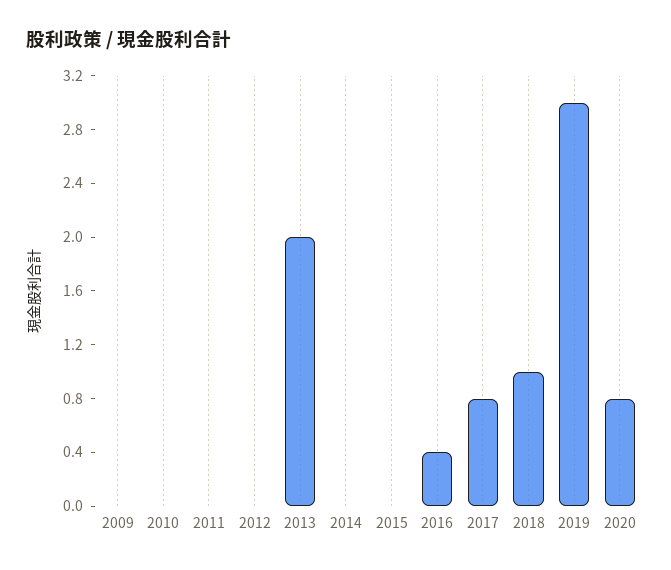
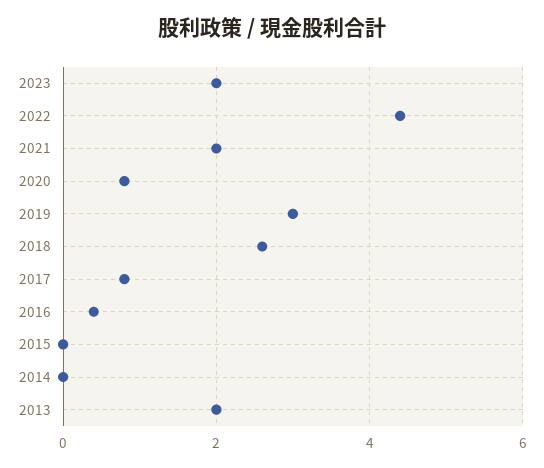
2009: 0 -> none
2010: 0 -> none
2011: 0 -> none
2012: 0 -> none
2018: 1 -> 2.5
2023: none -> 2
2022: none -> 4.5
2021: none -> 2

